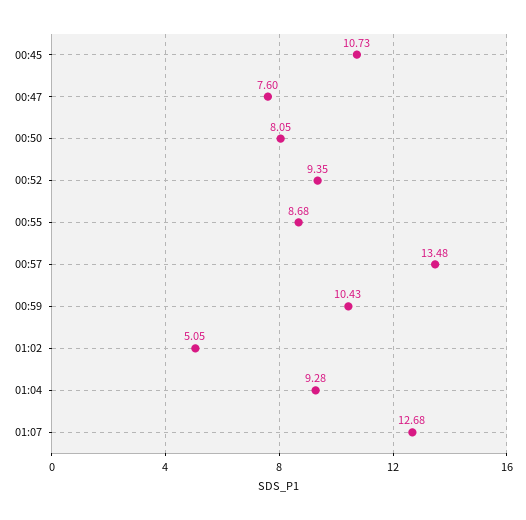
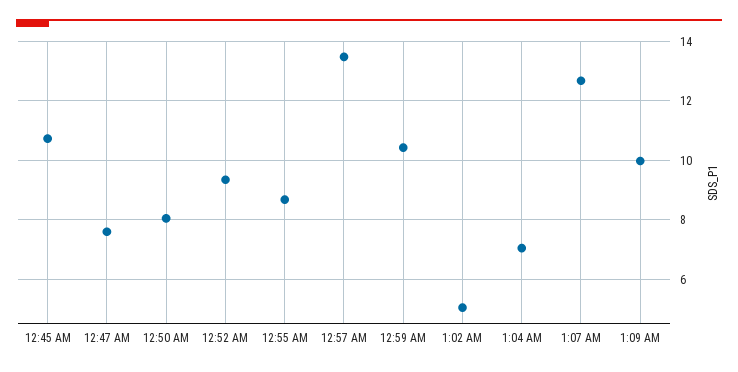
01:04: 9.28 -> 7
1:09 AM: none -> 10

